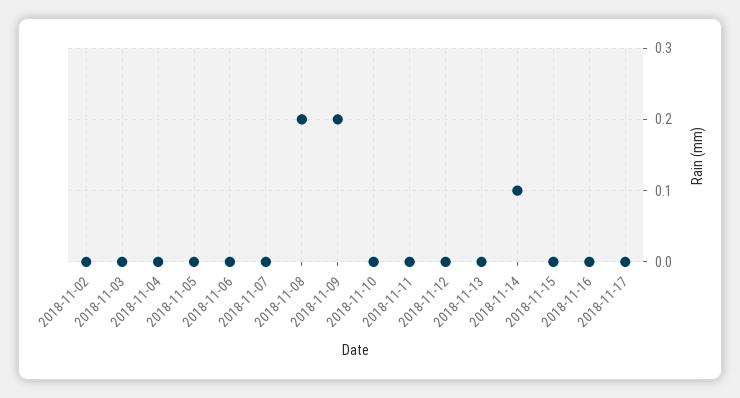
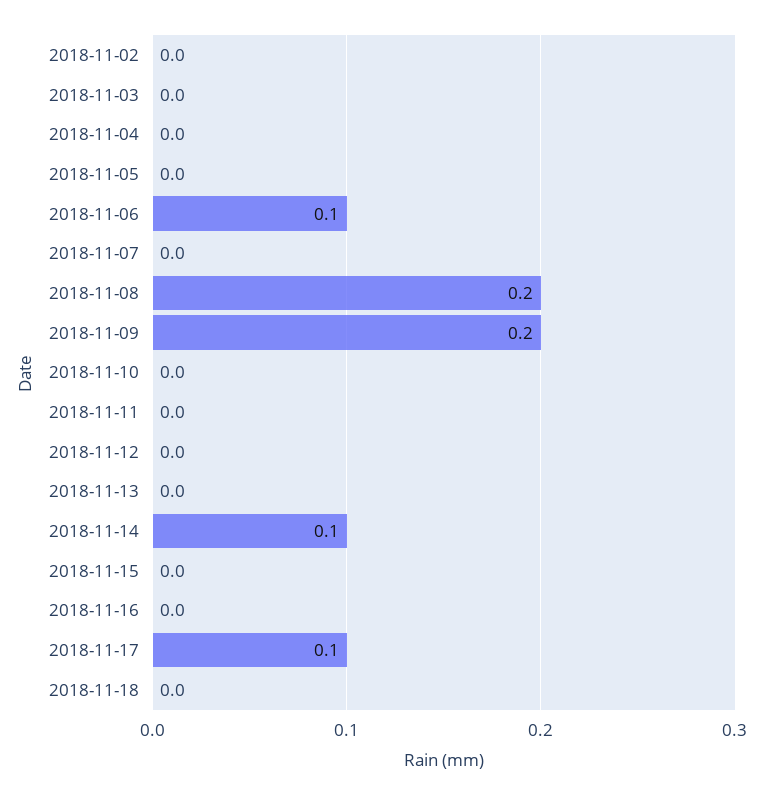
2018-11-06: 0 -> 0.1
2018-11-17: 0 -> 0.1
2018-11-18: none -> 0

